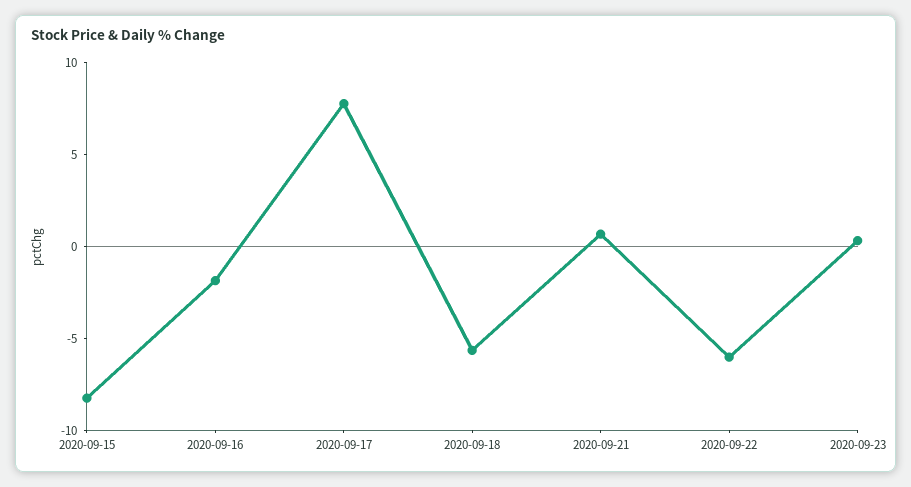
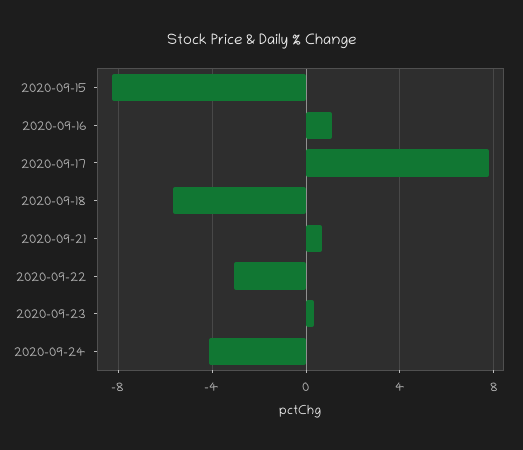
2020-09-16: -2 -> 1
2020-09-22: -6 -> -3
2020-09-24: none -> -4

